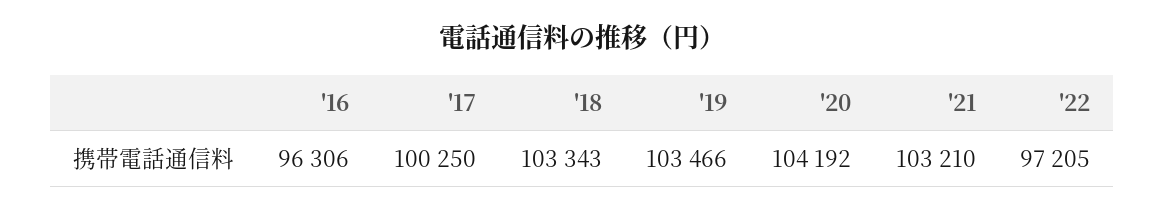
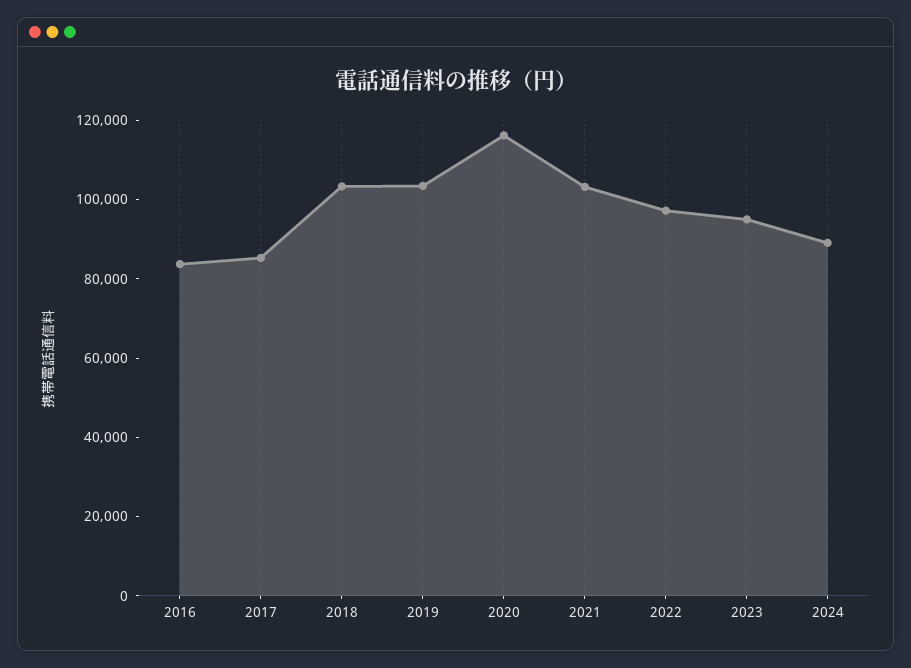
'16: 96306 -> 85000
'17: 100250 -> 85000
'20: 104192 -> 115000
2023: none -> 95000
2024: none -> 90000

